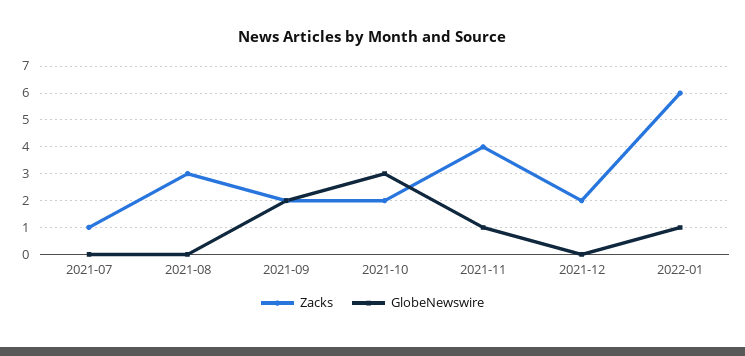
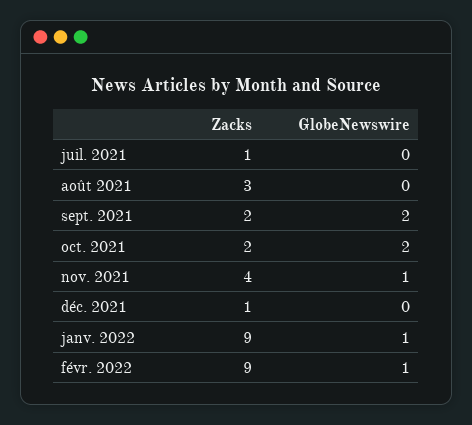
GlobeNewswire, 2021-10: 3 -> 2
Zacks, 2021-12: 2 -> 1
Zacks, 2022-01: 6 -> 9
Zacks, févr. 2022: none -> 9
GlobeNewswire, févr. 2022: none -> 1

